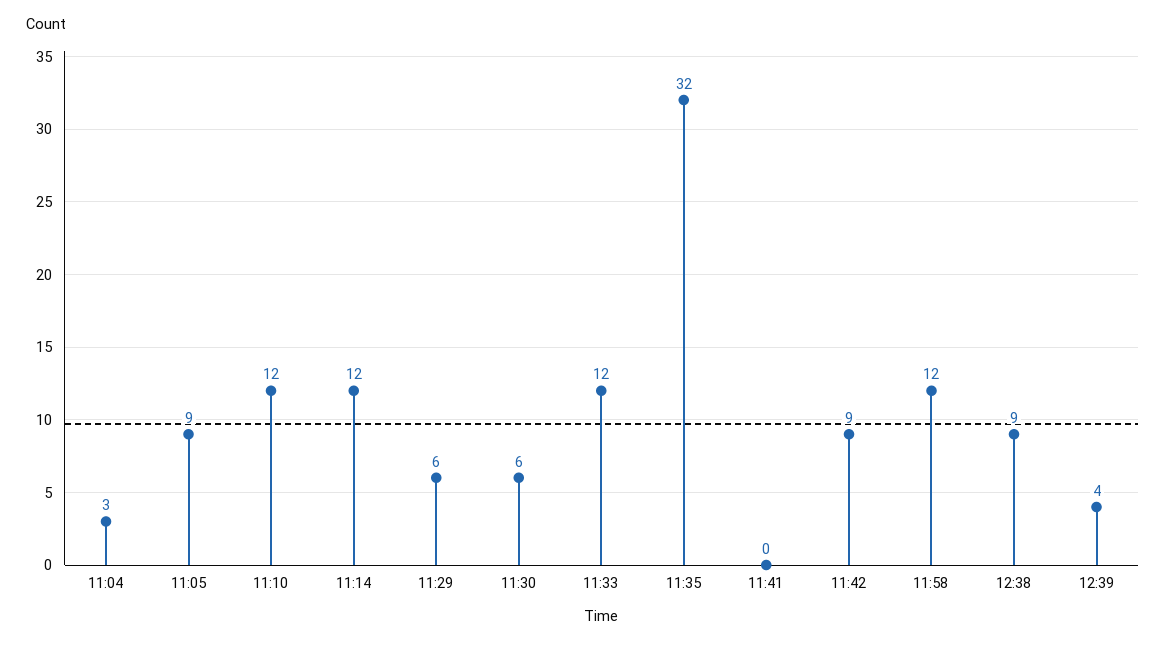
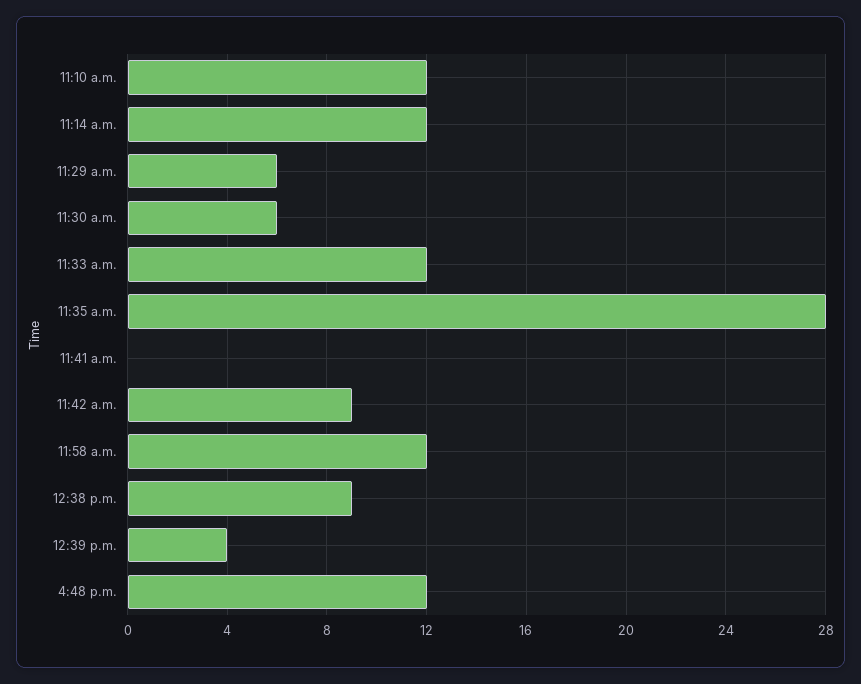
11:04: 3 -> none
11:05: 9 -> none
11:35: 32 -> 28
4:48 p.m.: none -> 12

